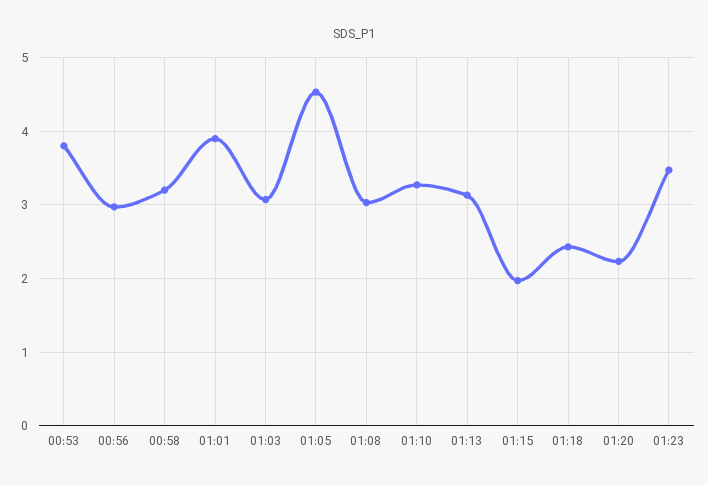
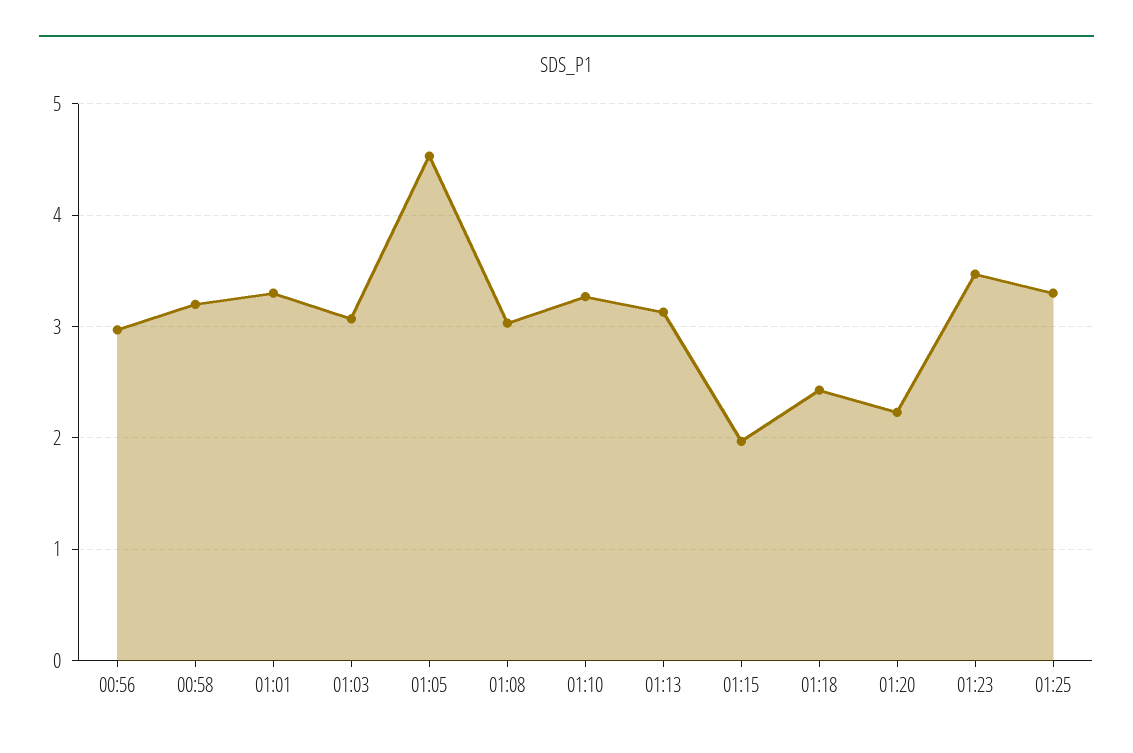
00:53: 3.8 -> none
01:01: 3.9 -> 3.3
01:25: none -> 3.3

